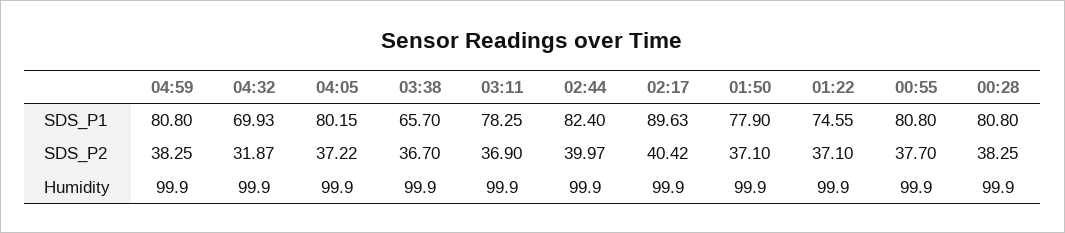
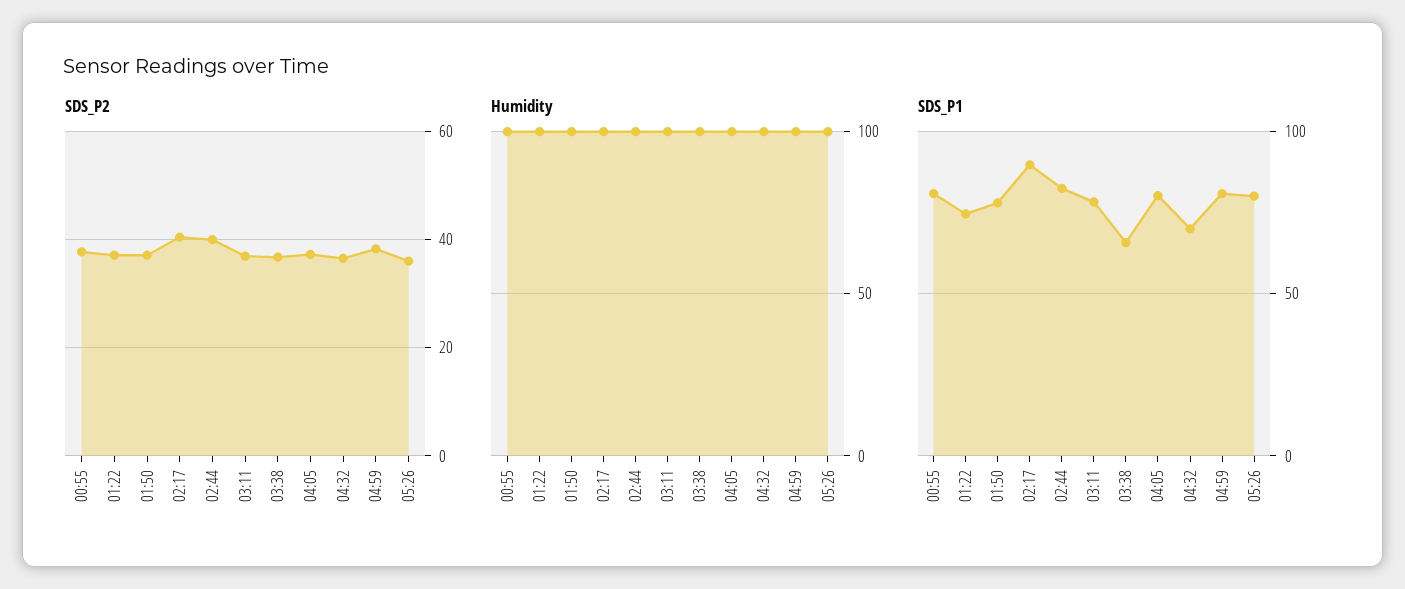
SDS_P1, 00:28: 80.8 -> none
SDS_P2, 04:32: 31.87 -> 36
SDS_P2, 00:28: 38.25 -> none
Humidity, 00:28: 99.9 -> none
SDS_P2, 05:26: none -> 36
Humidity, 05:26: none -> 100
SDS_P1, 05:26: none -> 80

